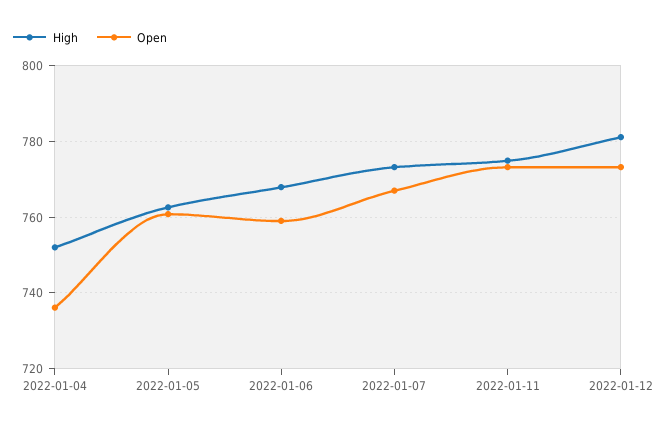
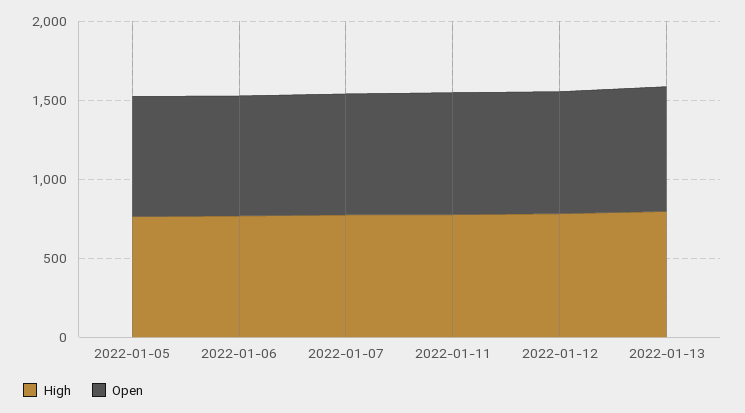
High, 2022-01-04: 752 -> none
Open, 2022-01-04: 736 -> none
High, 2022-01-13: none -> 800
Open, 2022-01-13: none -> 800

